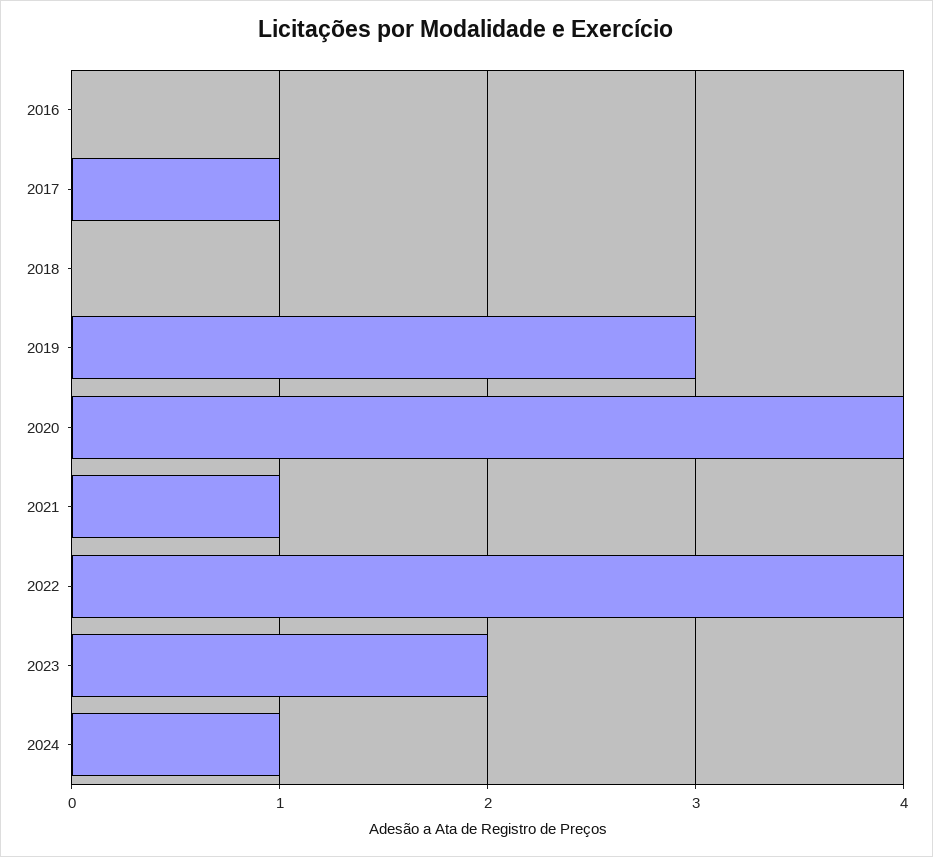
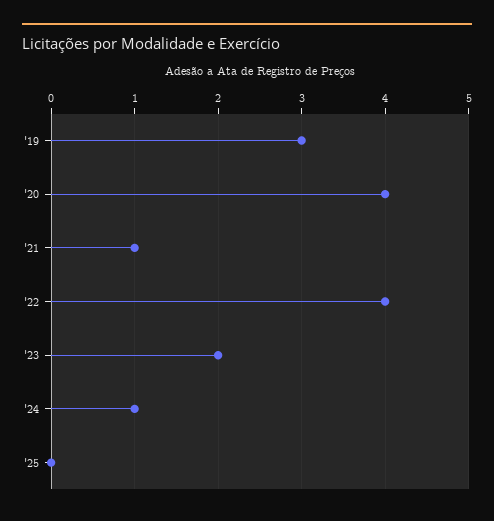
2016: 0 -> none
2017: 1 -> none
2018: 0 -> none
'25: none -> 0

